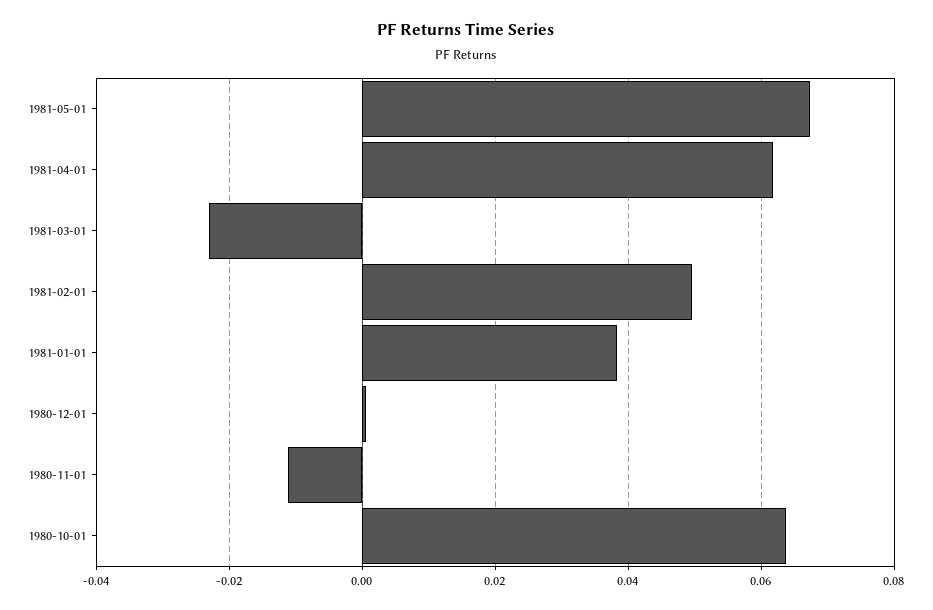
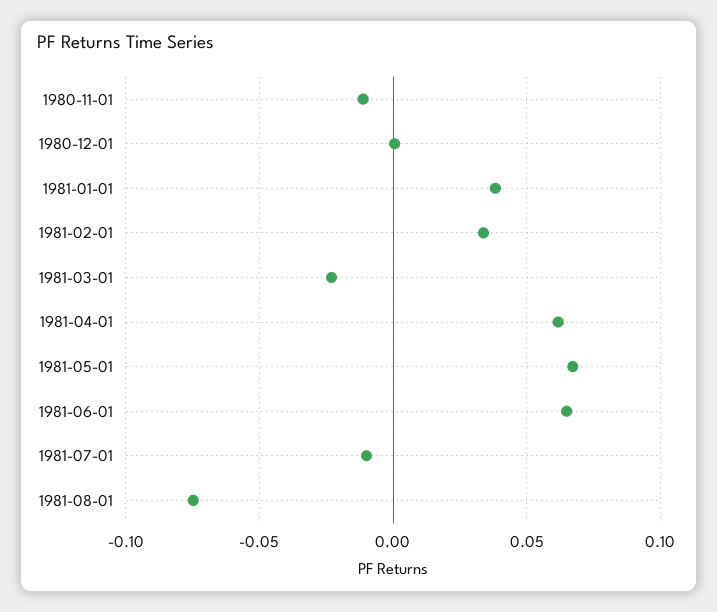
1981-02-01: 0.05 -> 0.035
1980-10-01: 0.064 -> none
1981-06-01: none -> 0.065
1981-07-01: none -> -0.01
1981-08-01: none -> -0.075

